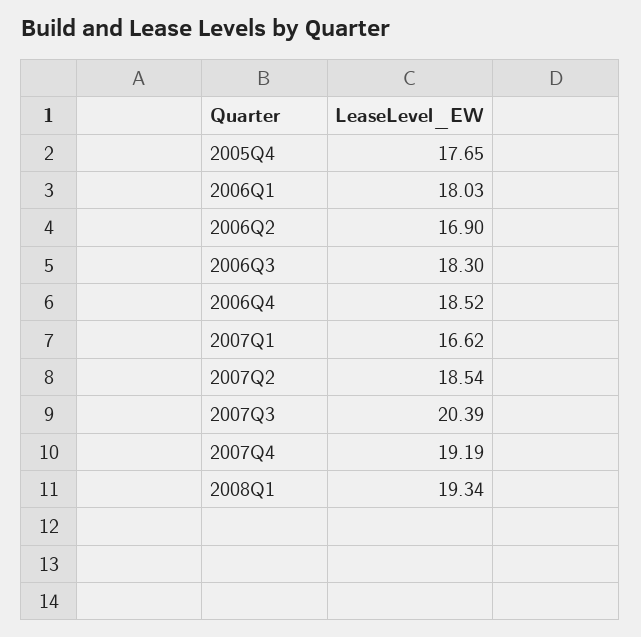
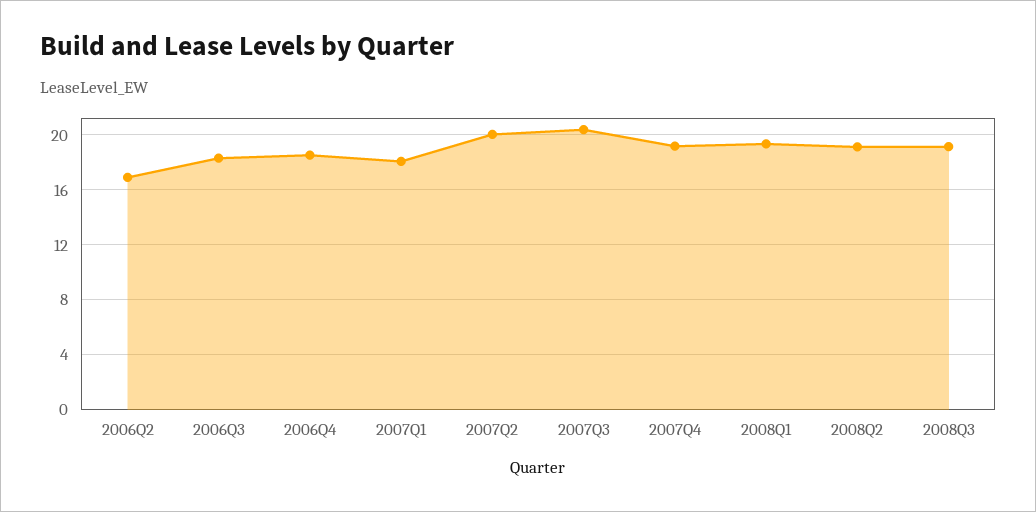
2005Q4: 17.65 -> none
2006Q1: 18.03 -> none
2007Q1: 16.62 -> 18
2007Q2: 18.54 -> 20
2008Q2: none -> 19
2008Q3: none -> 19

